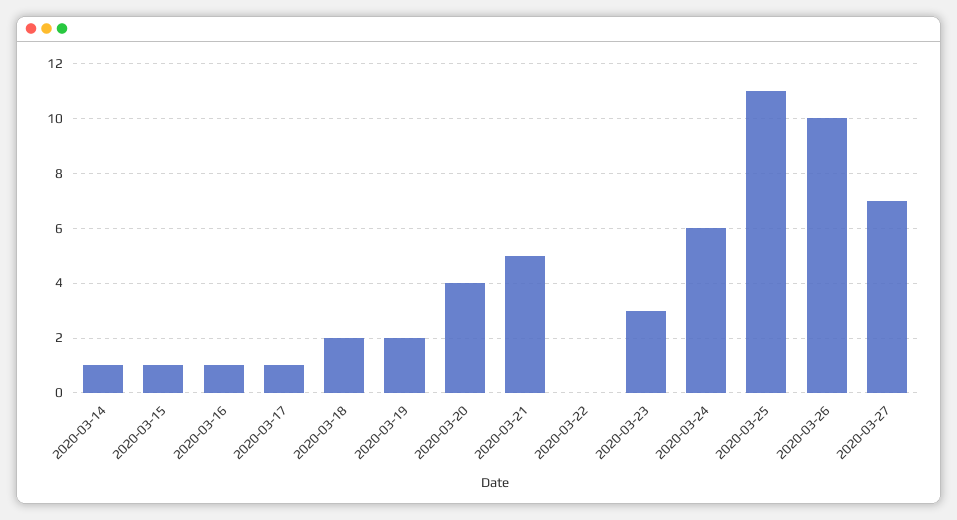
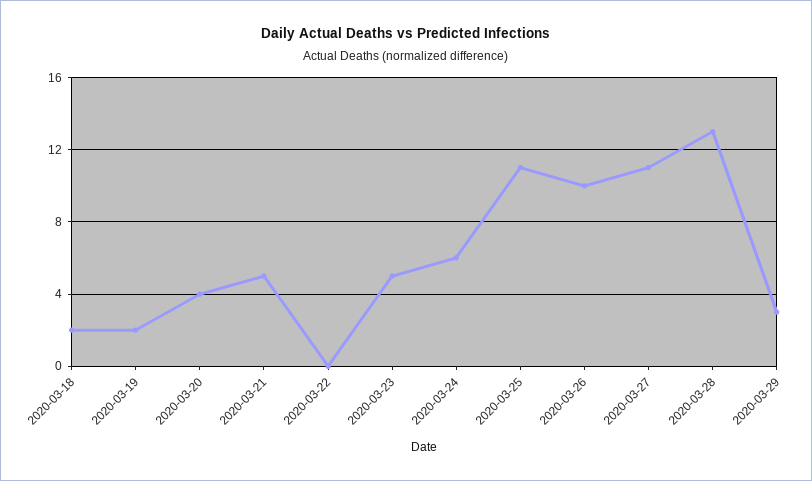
2020-03-14: 1 -> none
2020-03-15: 1 -> none
2020-03-16: 1 -> none
2020-03-17: 1 -> none
2020-03-23: 3 -> 5
2020-03-27: 7 -> 11
2020-03-28: none -> 13
2020-03-29: none -> 3

